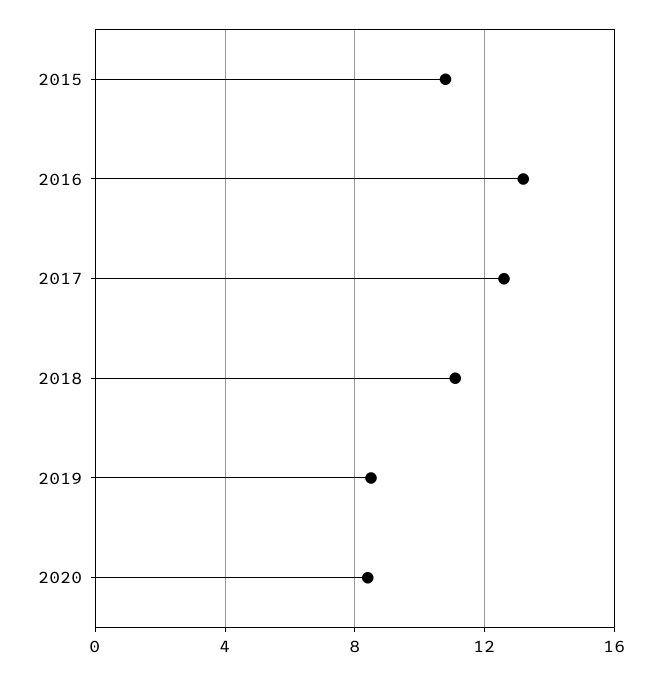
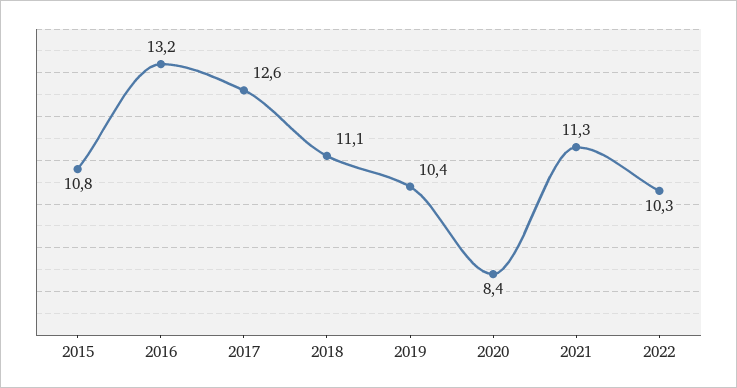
2019: 8.5 -> 10.4
2021: none -> 11.3
2022: none -> 10.3

